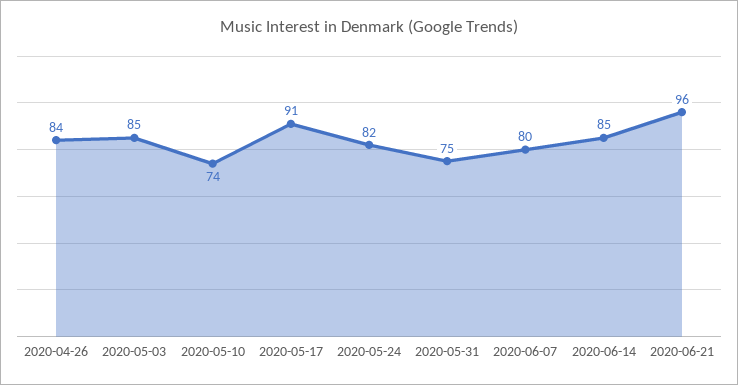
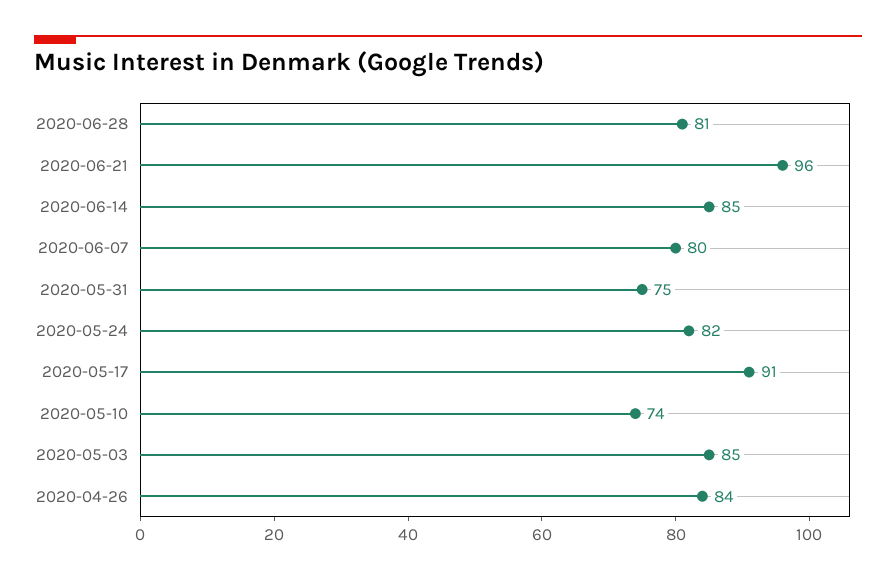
2020-06-28: none -> 81

